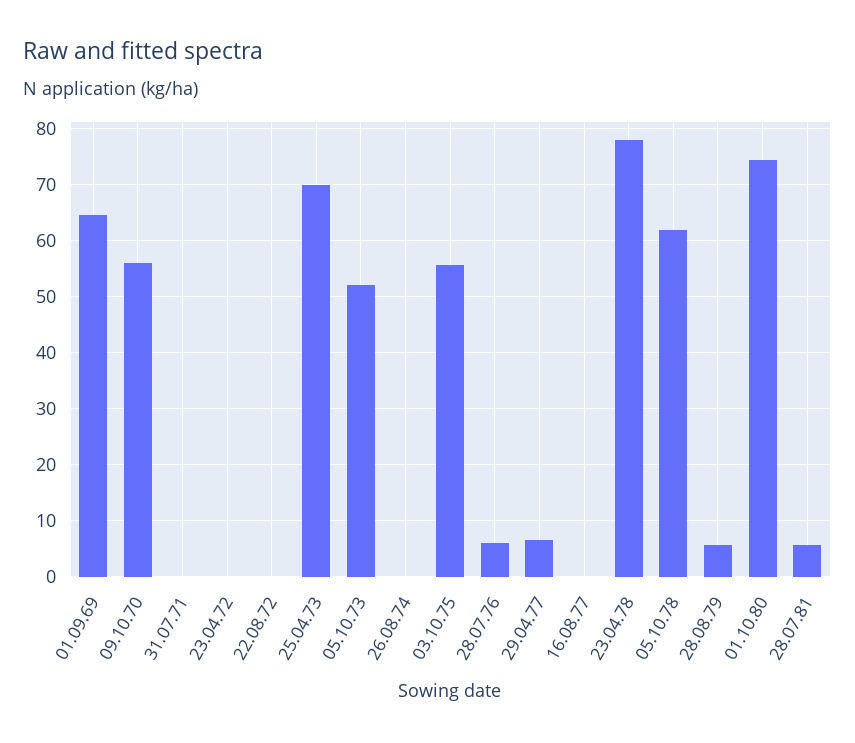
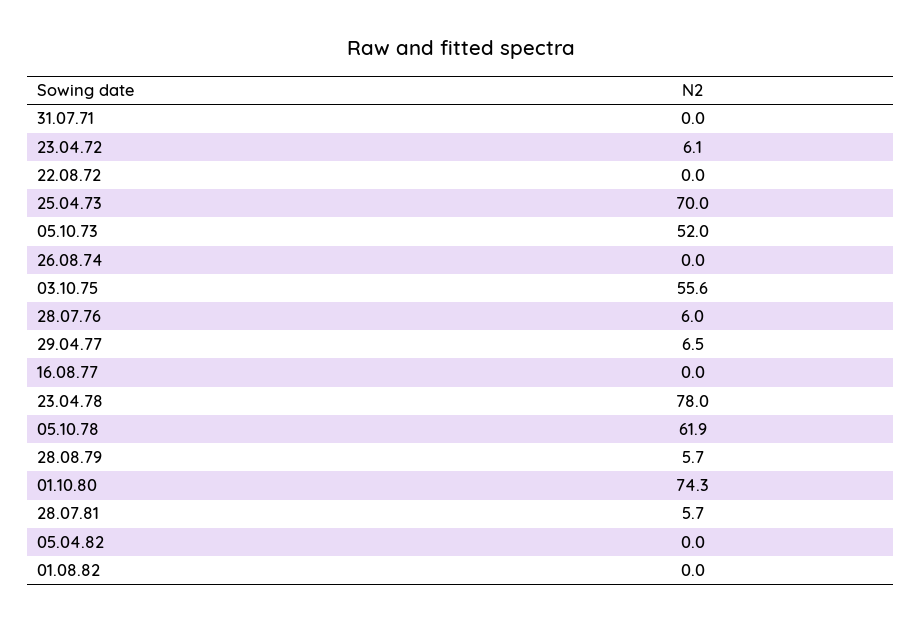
01.09.69: 64 -> none
09.10.70: 56 -> none
23.04.72: 0 -> 6.1
05.04.82: none -> 0
01.08.82: none -> 0

